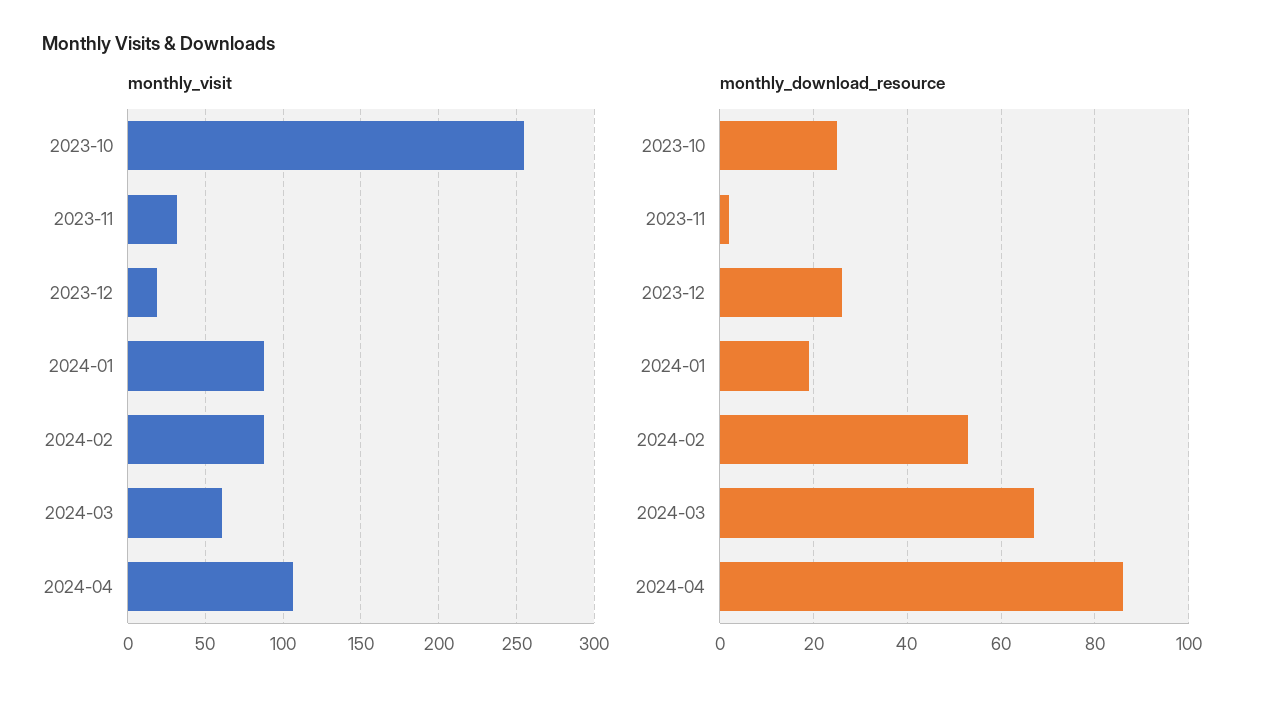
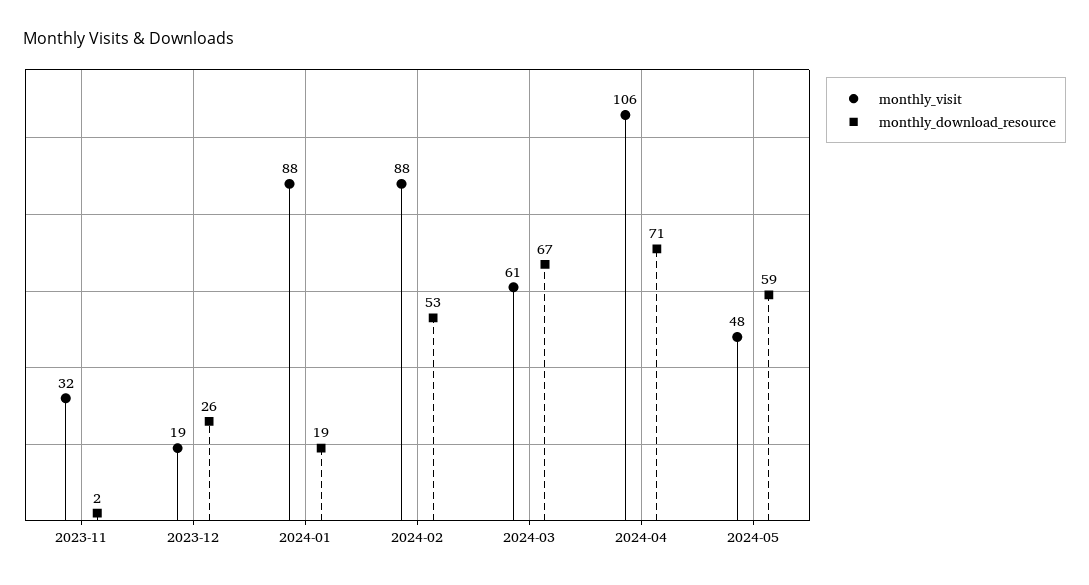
monthly_visit, 2023-10: 255 -> none
monthly_download_resource, 2023-10: 25 -> none
monthly_download_resource, 2024-04: 85 -> 71
monthly_visit, 2024-05: none -> 48
monthly_download_resource, 2024-05: none -> 59

